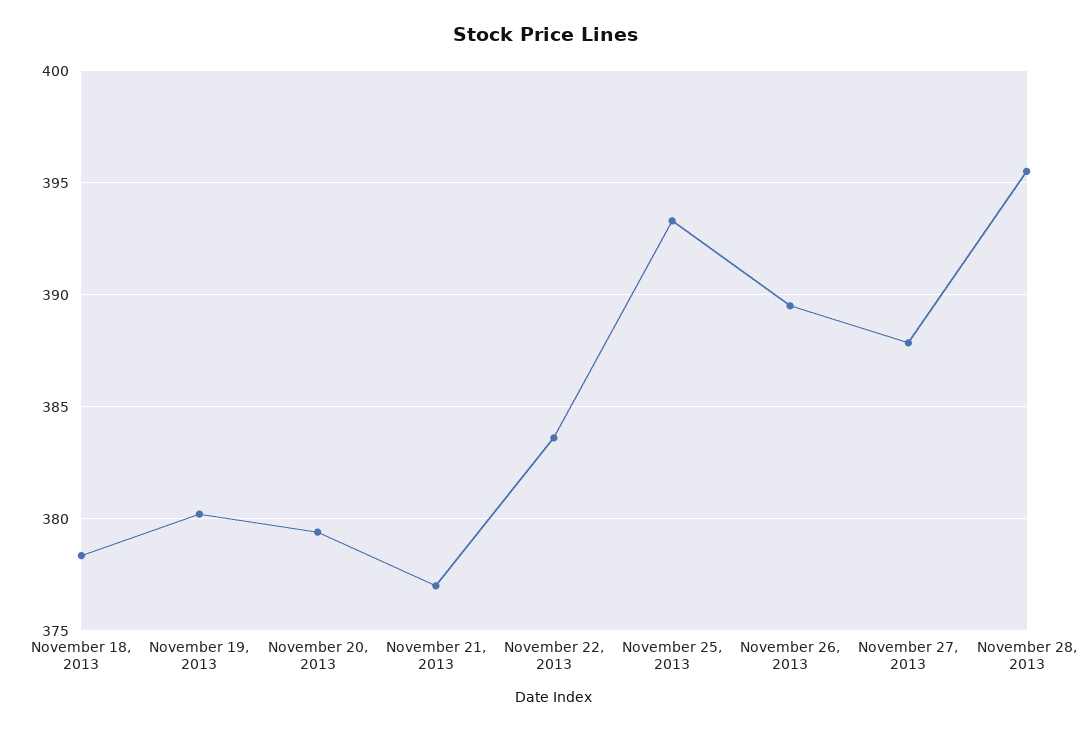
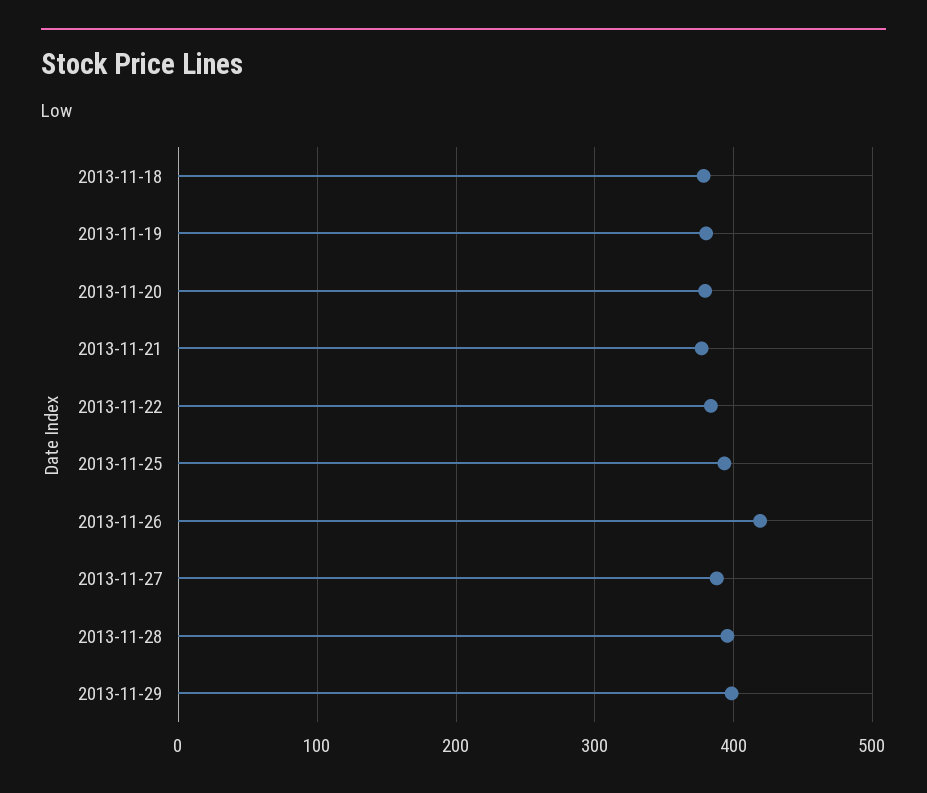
November 26, 2013: 389.5 -> 420
2013-11-29: none -> 400

